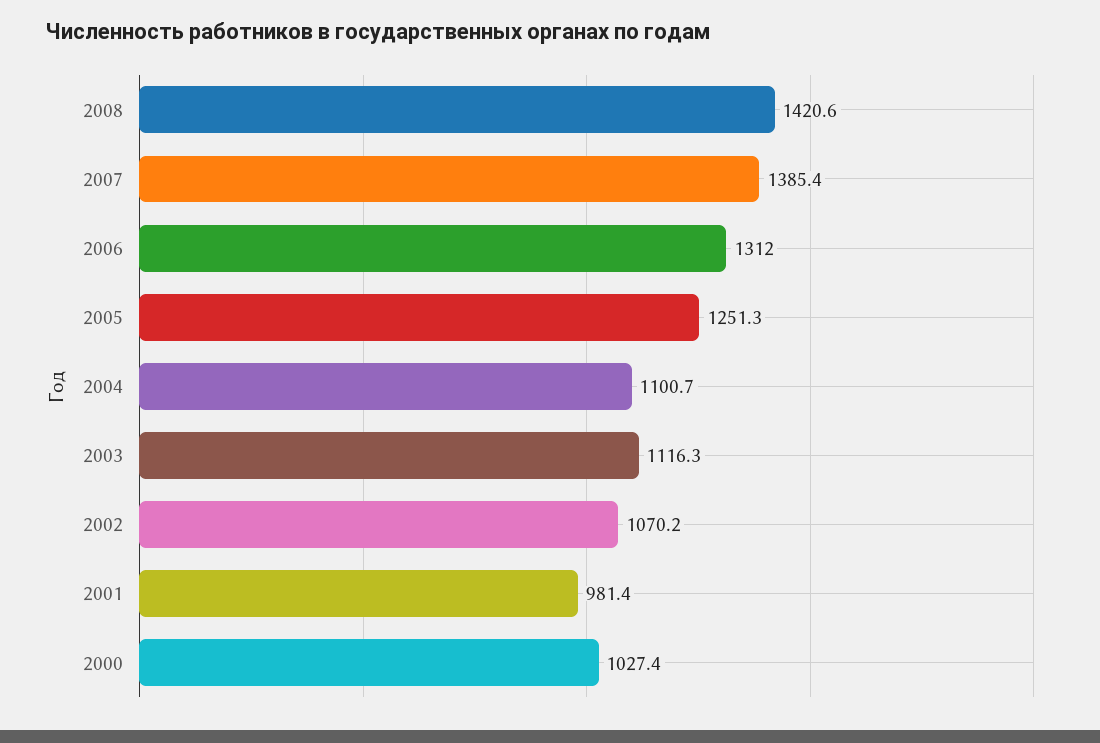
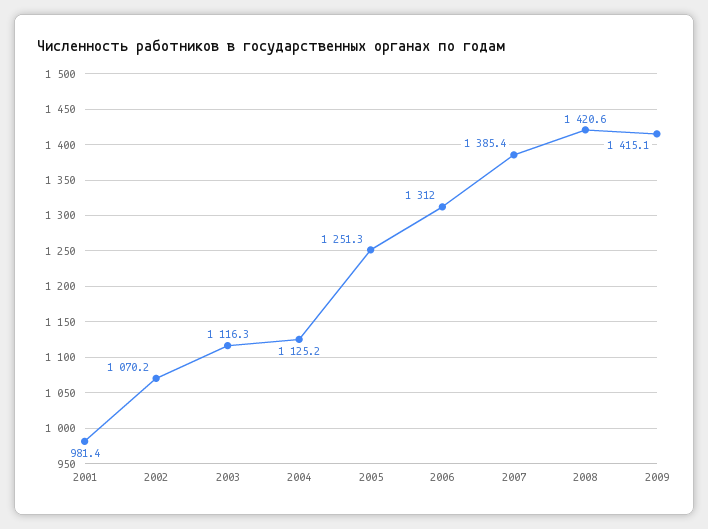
2004: 1100.7 -> 1125.2
2000: 1027.4 -> none
2009: none -> 1415.1

